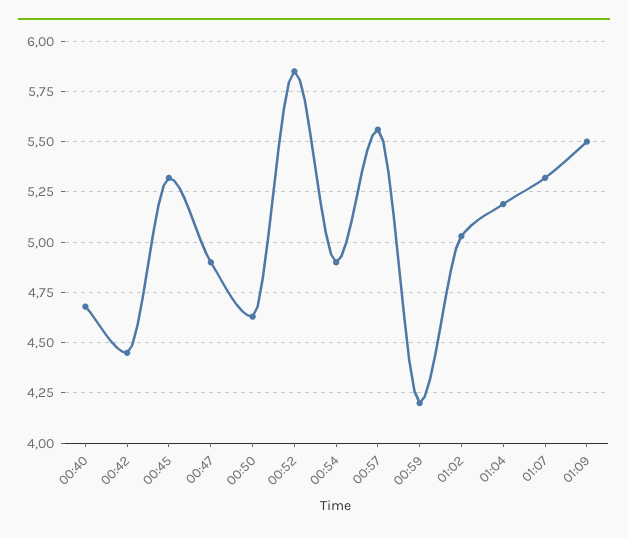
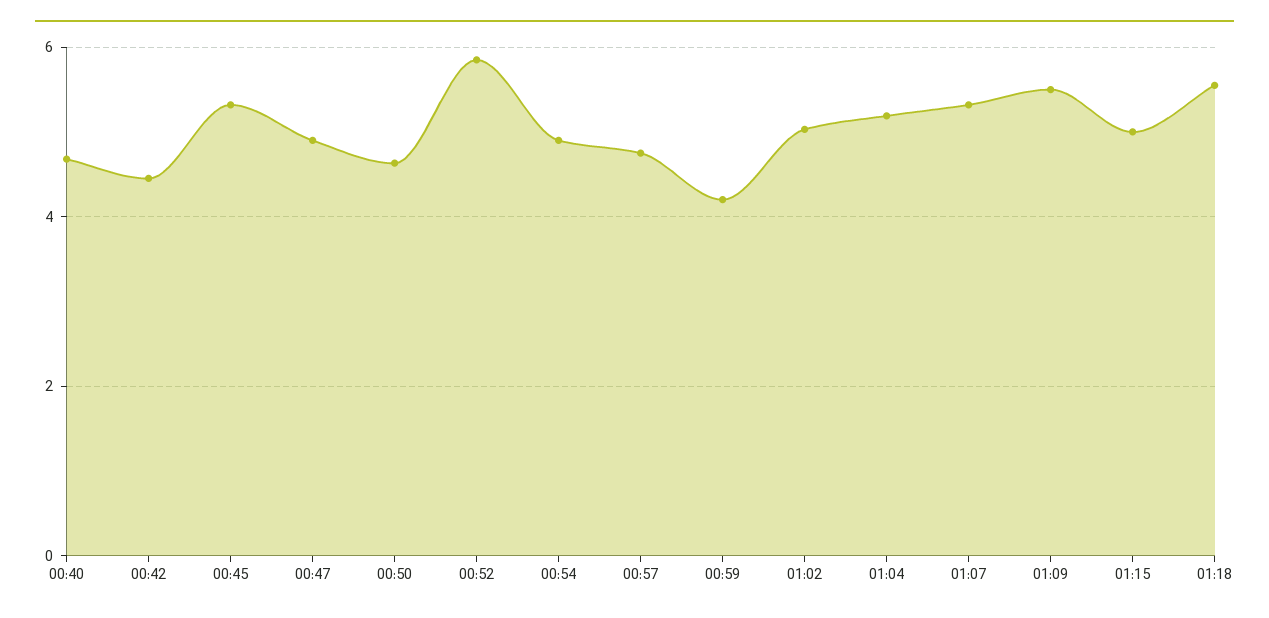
00:57: 5.55 -> 4.8
01:15: none -> 5
01:18: none -> 5.6

